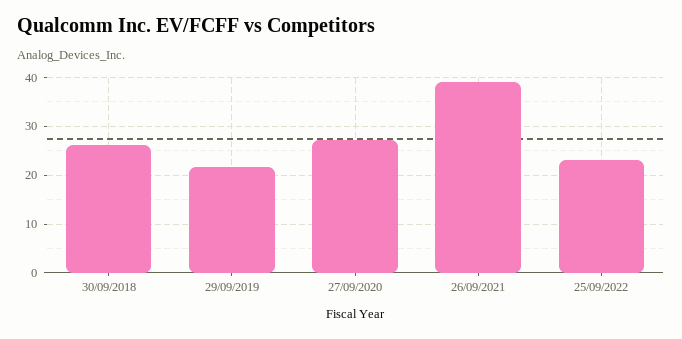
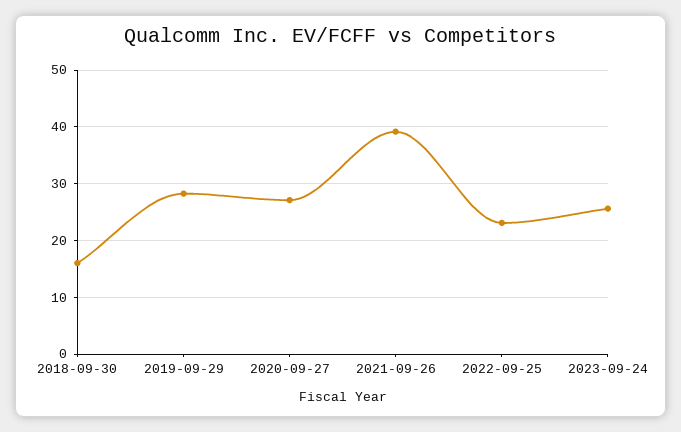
30/09/2018: 26 -> 16
29/09/2019: 22 -> 28
2023-09-24: none -> 26

